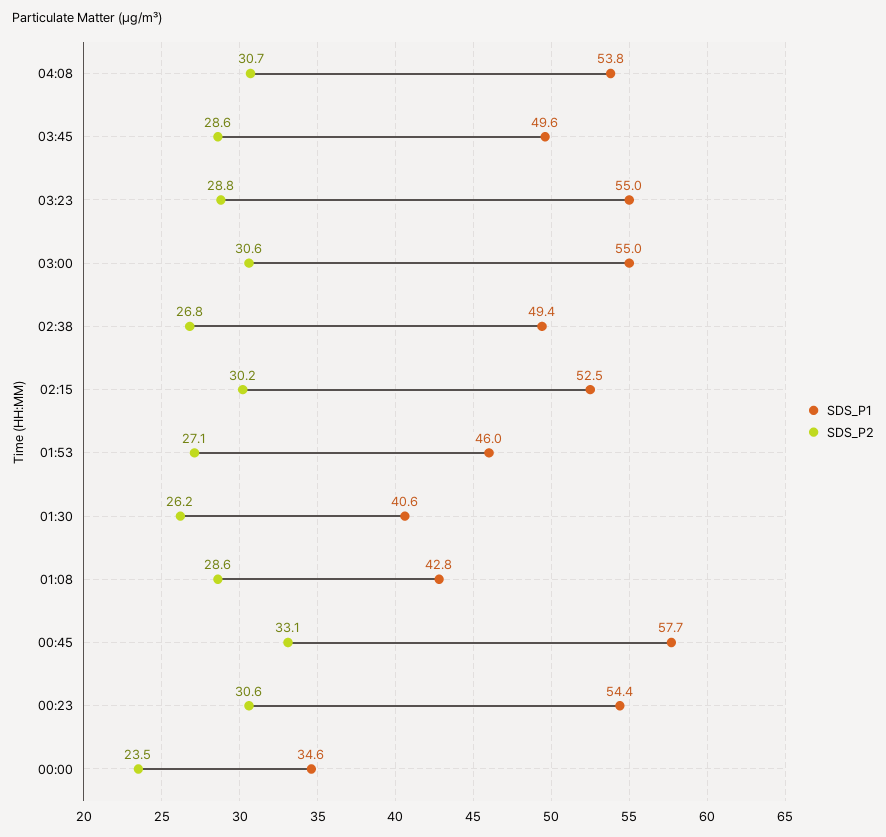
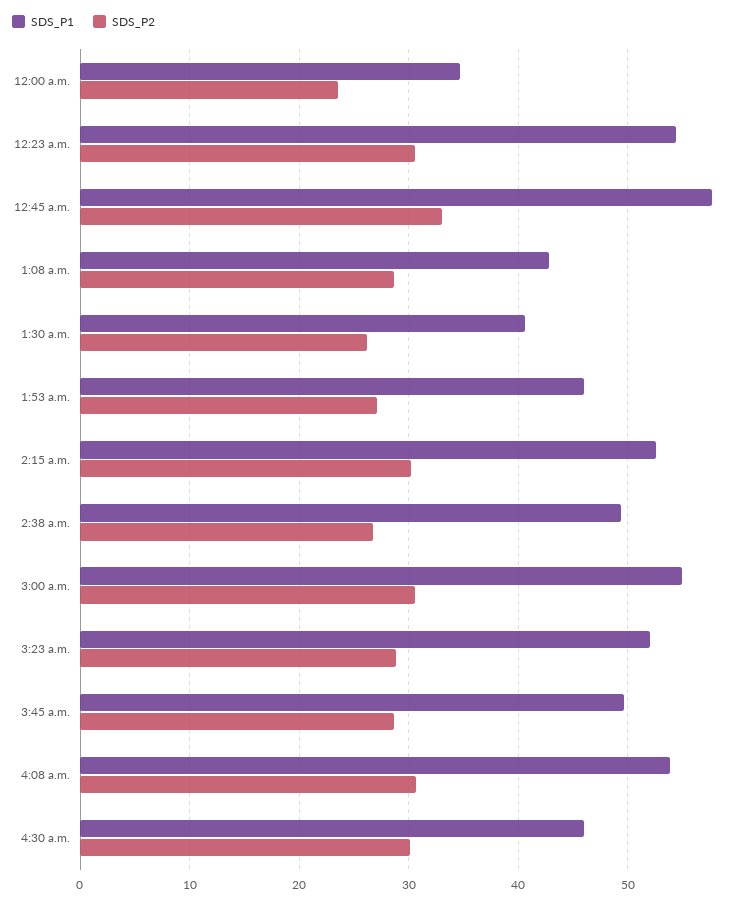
SDS_P1, 03:23: 55 -> 52
SDS_P1, 4:30 a.m.: none -> 46
SDS_P2, 4:30 a.m.: none -> 30

